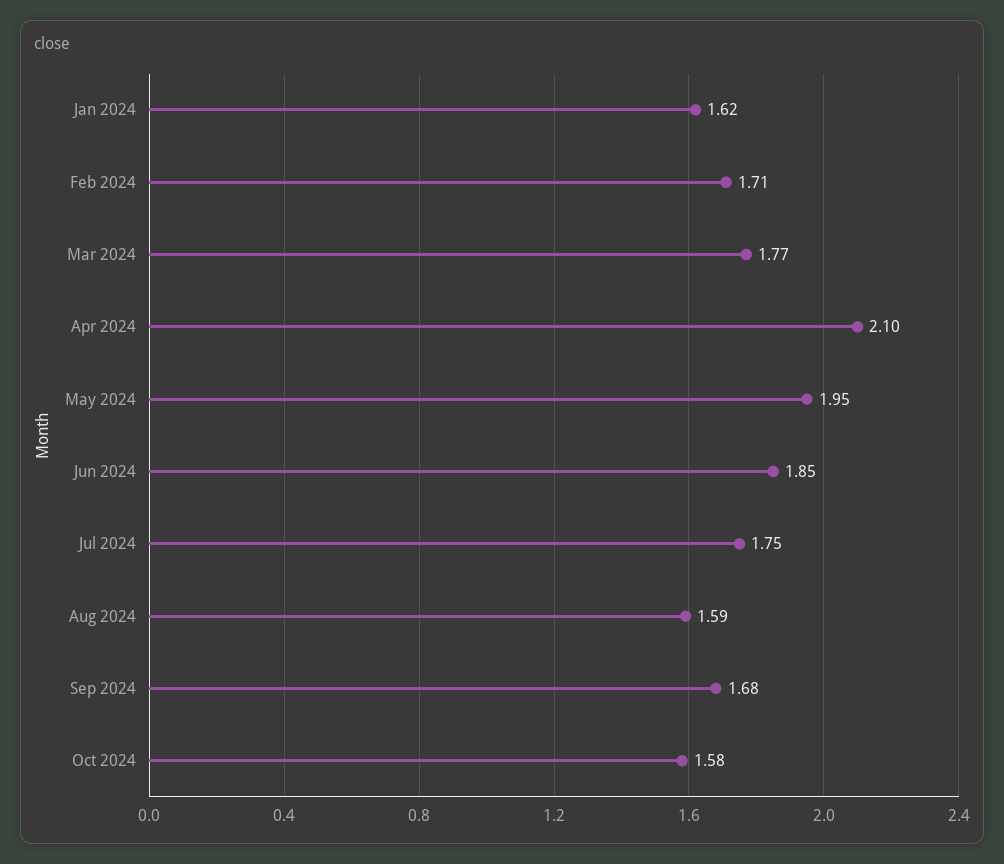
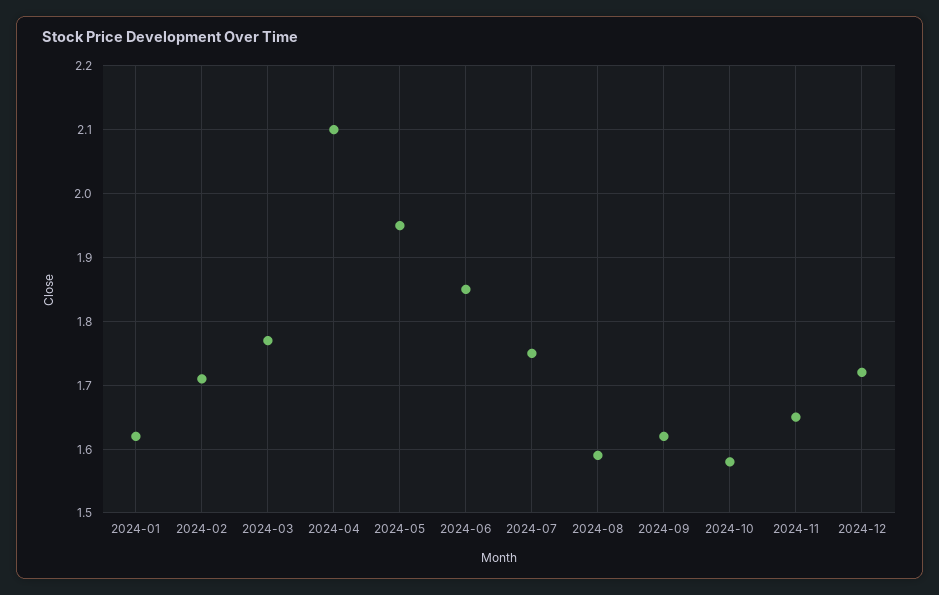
Sep 2024: 1.68 -> 1.62
2024-11: none -> 1.65
2024-12: none -> 1.72

